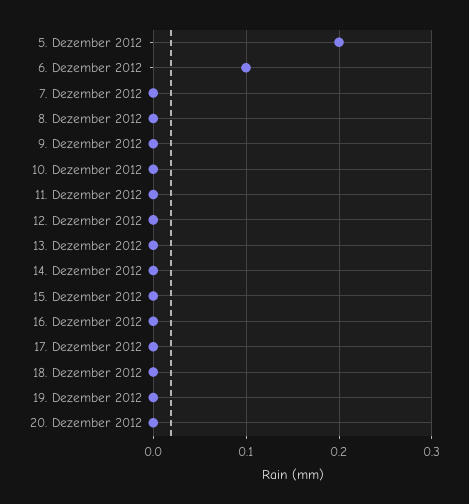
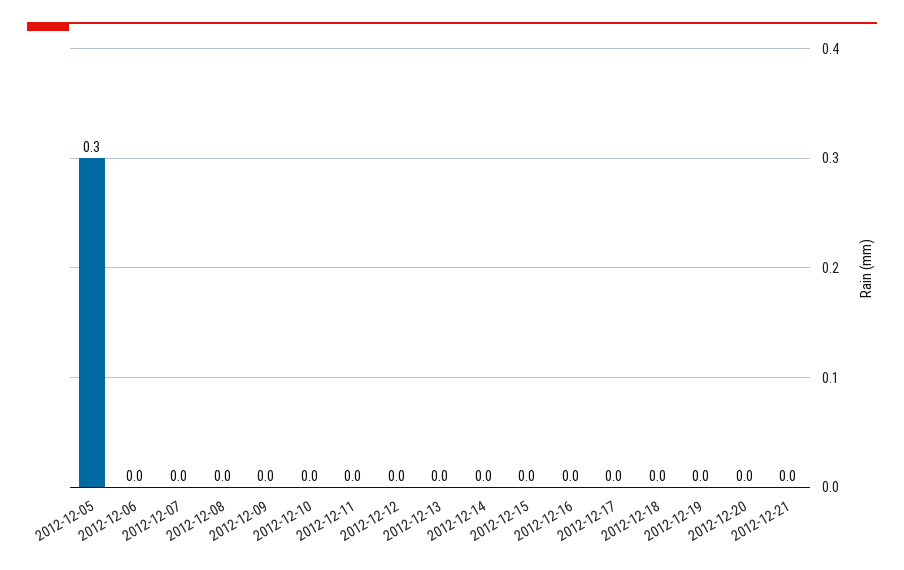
5. Dezember 2012: 0.2 -> 0.3
6. Dezember 2012: 0.1 -> 0
2012-12-21: none -> 0

